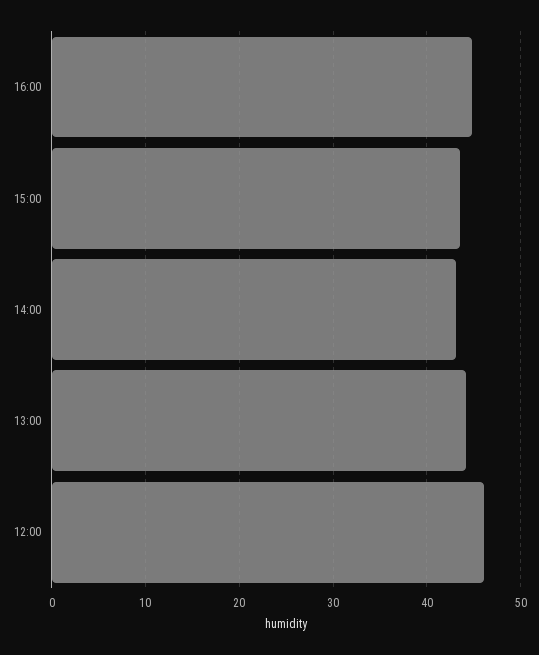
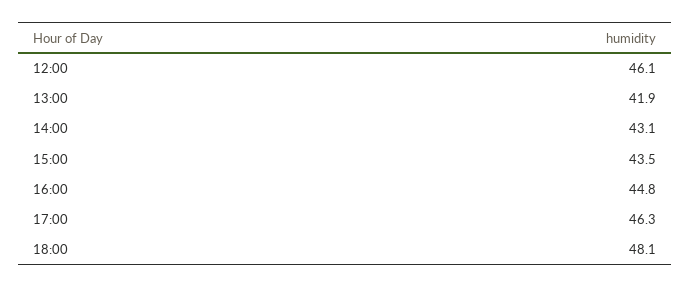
13:00: 44 -> 41.9
17:00: none -> 46.3
18:00: none -> 48.1

